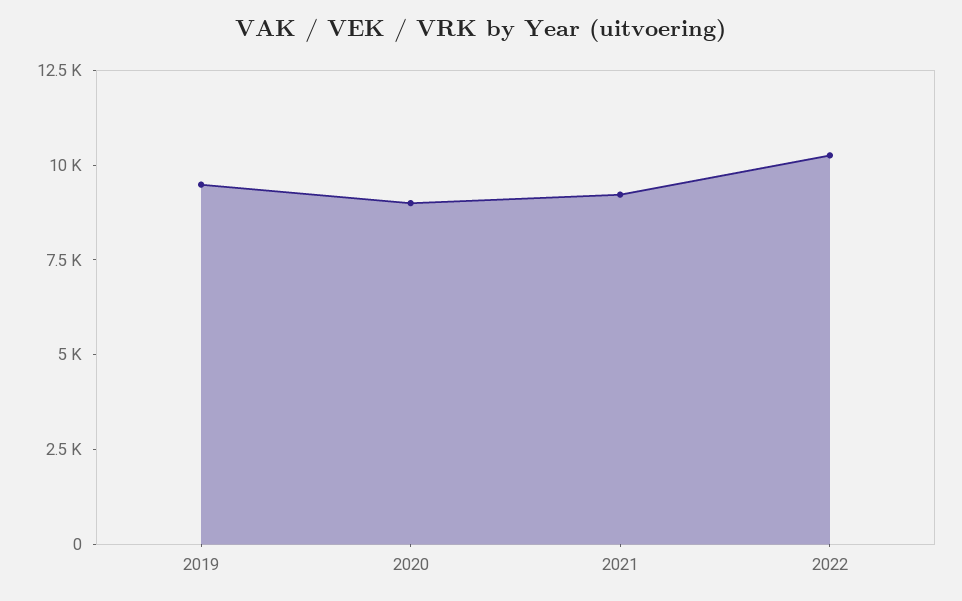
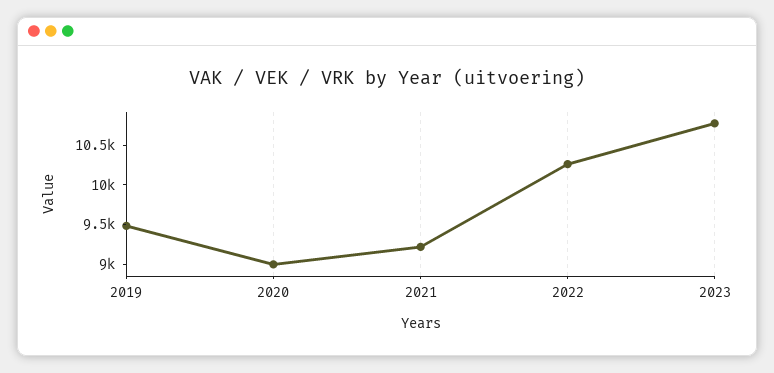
2023: none -> 10750

